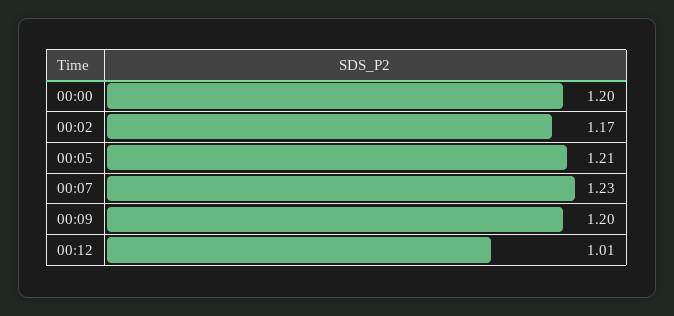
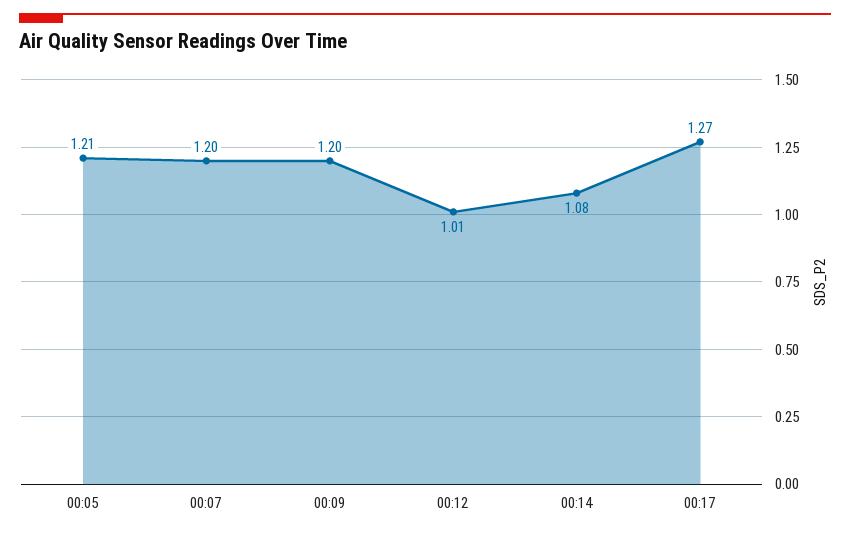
00:00: 1.2 -> none
00:02: 1.17 -> none
00:07: 1.23 -> 1.2
00:14: none -> 1.08
00:17: none -> 1.27

